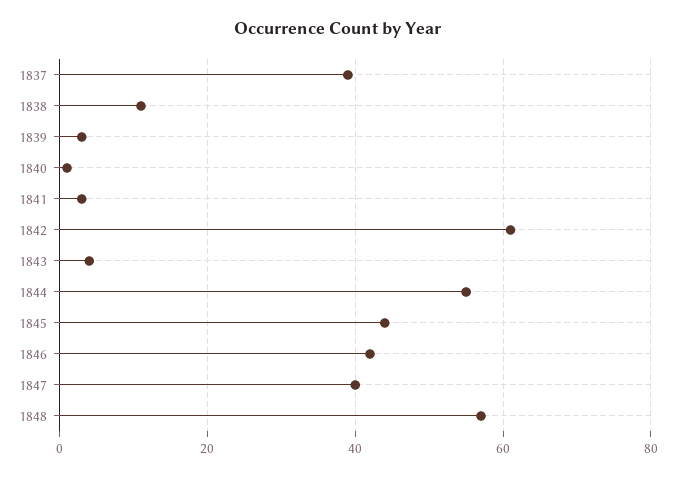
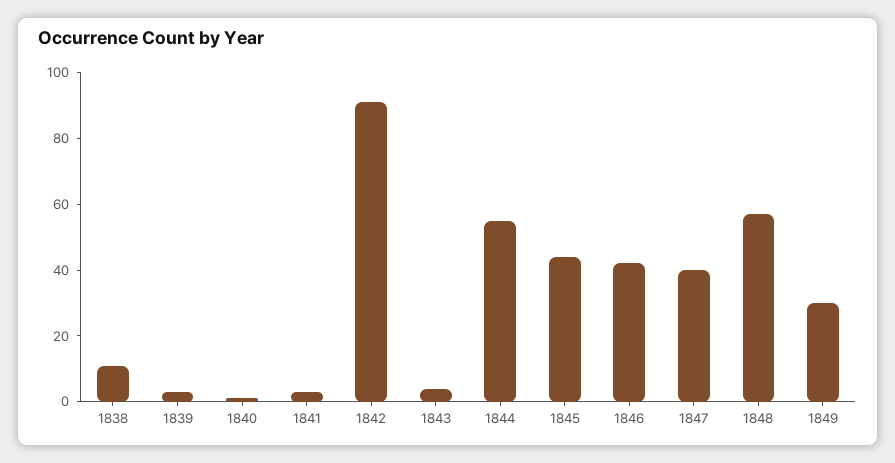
1837: 40 -> none
1842: 60 -> 90
1849: none -> 30

